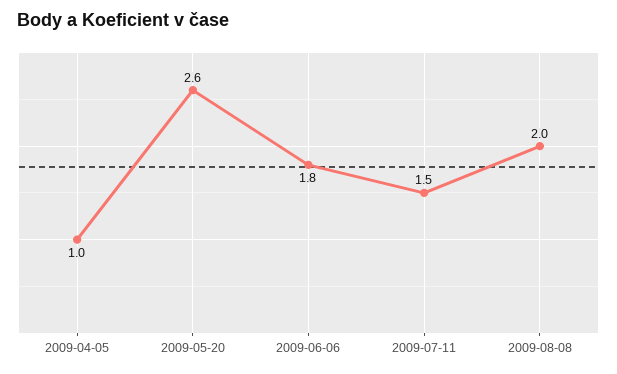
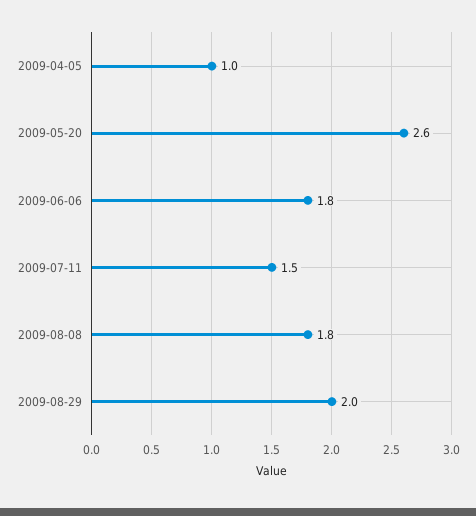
2009-08-08: 2 -> 1.8
2009-08-29: none -> 2

